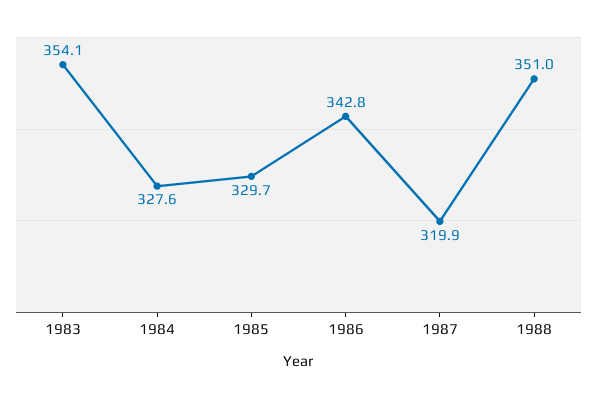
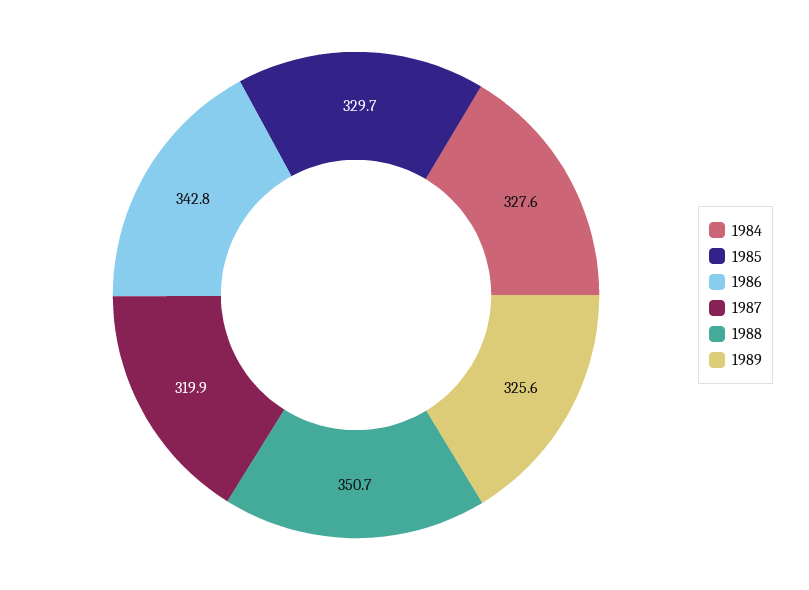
1983: 354.1 -> none
1988: 351 -> 350.7
1989: none -> 325.6

